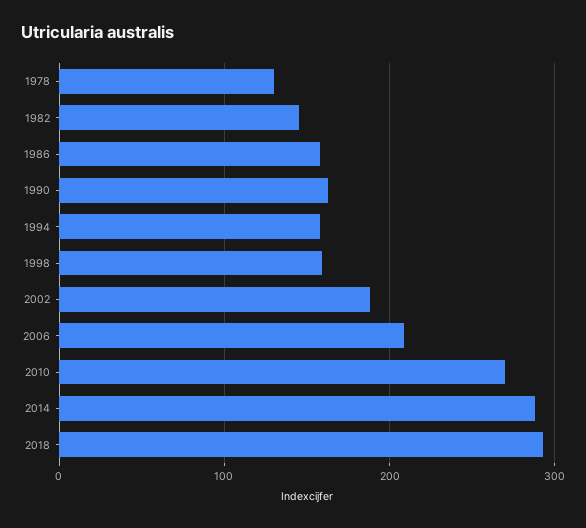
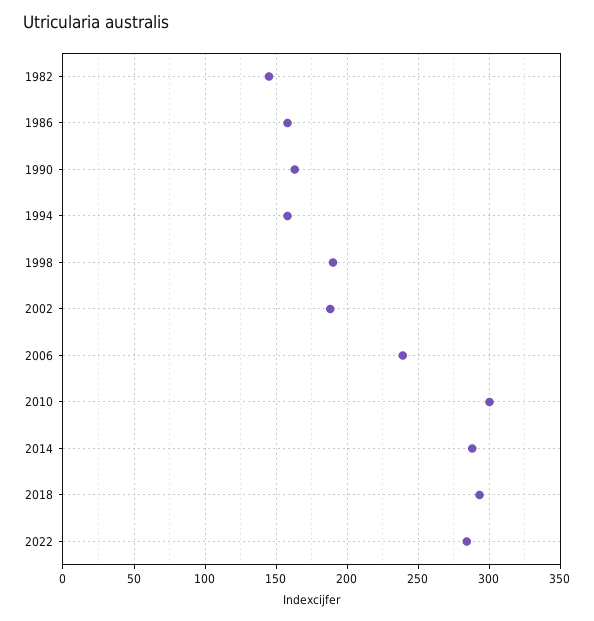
1978: 130 -> none
1998: 160 -> 190
2006: 210 -> 240
2010: 270 -> 300
2022: none -> 285

